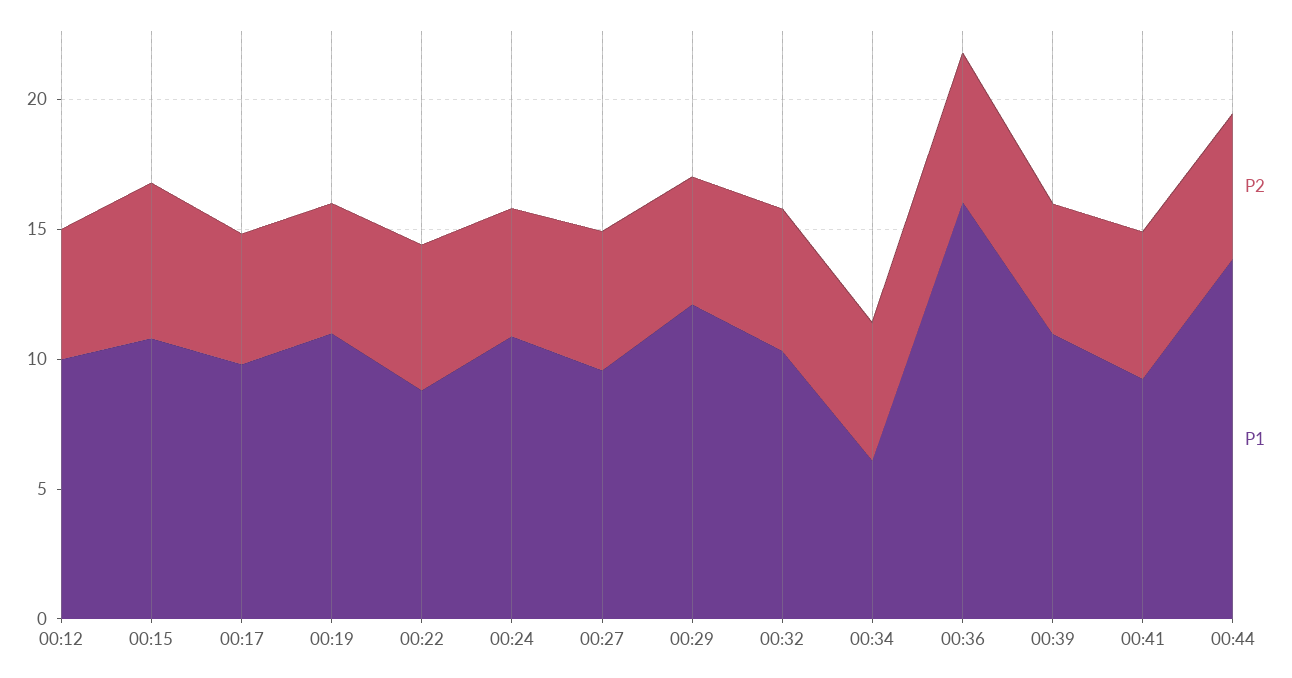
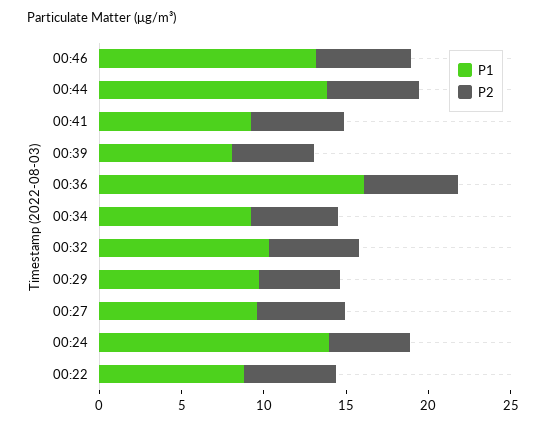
P2, 00:12: 5 -> none
P1, 00:12: 10 -> none
P2, 00:15: 6 -> none
P1, 00:15: 11 -> none
P2, 00:17: 5 -> none
P1, 00:17: 10 -> none
P2, 00:19: 5 -> none
P1, 00:19: 11 -> none
P1, 00:24: 11 -> 14
P1, 00:29: 12 -> 10
P1, 00:34: 6 -> 9
P1, 00:39: 11 -> 8
P1, 00:46: none -> 13
P2, 00:46: none -> 6

